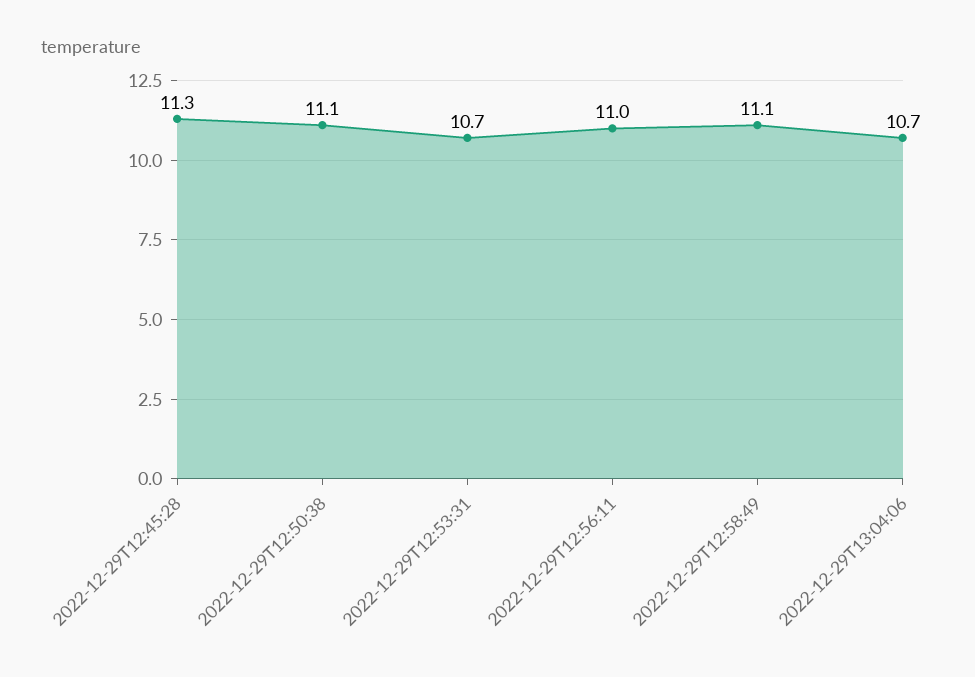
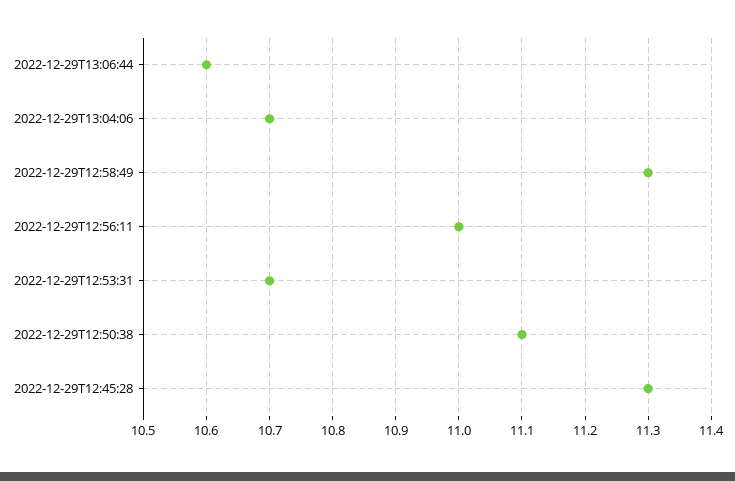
2022-12-29T12:58:49: 11.1 -> 11.3
2022-12-29T13:06:44: none -> 10.6

